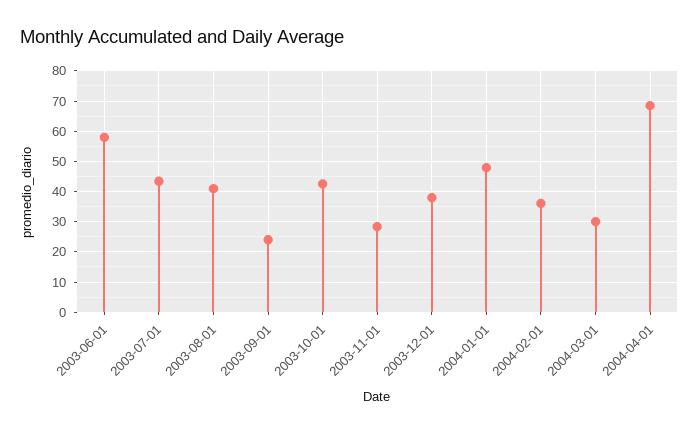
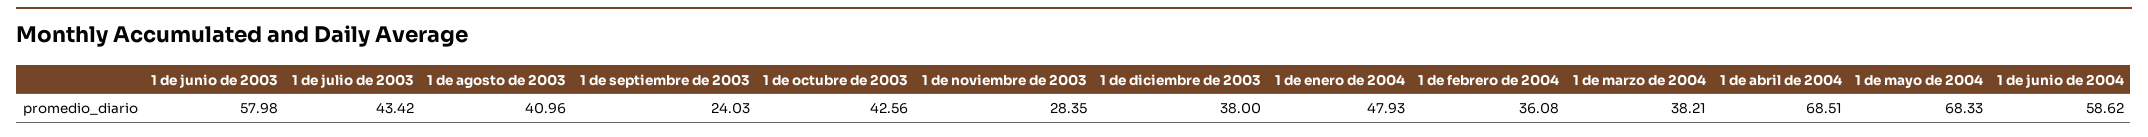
2004-03-01: 30 -> 38.21
1 de mayo de 2004: none -> 68.33
1 de junio de 2004: none -> 58.62

